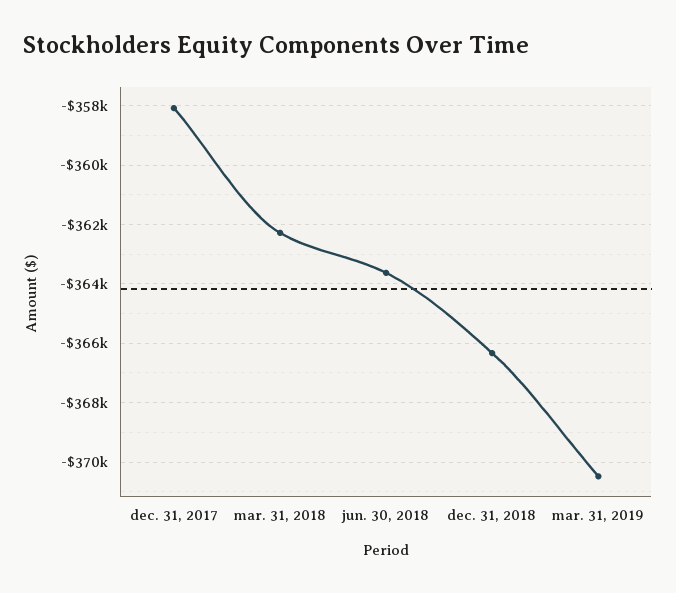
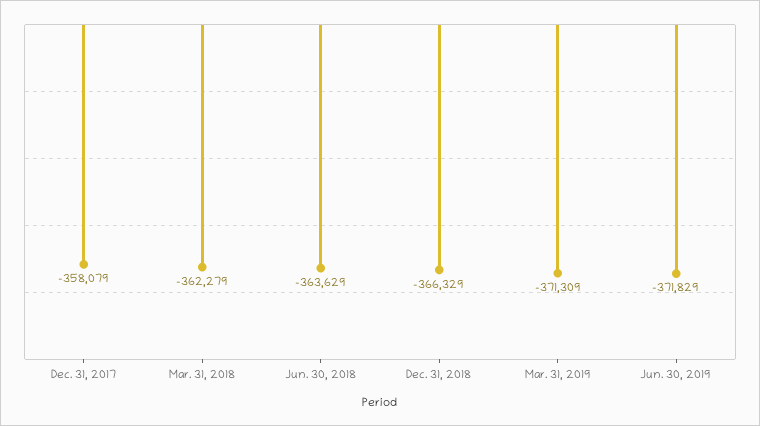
mar. 31, 2019: -370500 -> -371309
Jun. 30, 2019: none -> -371829

